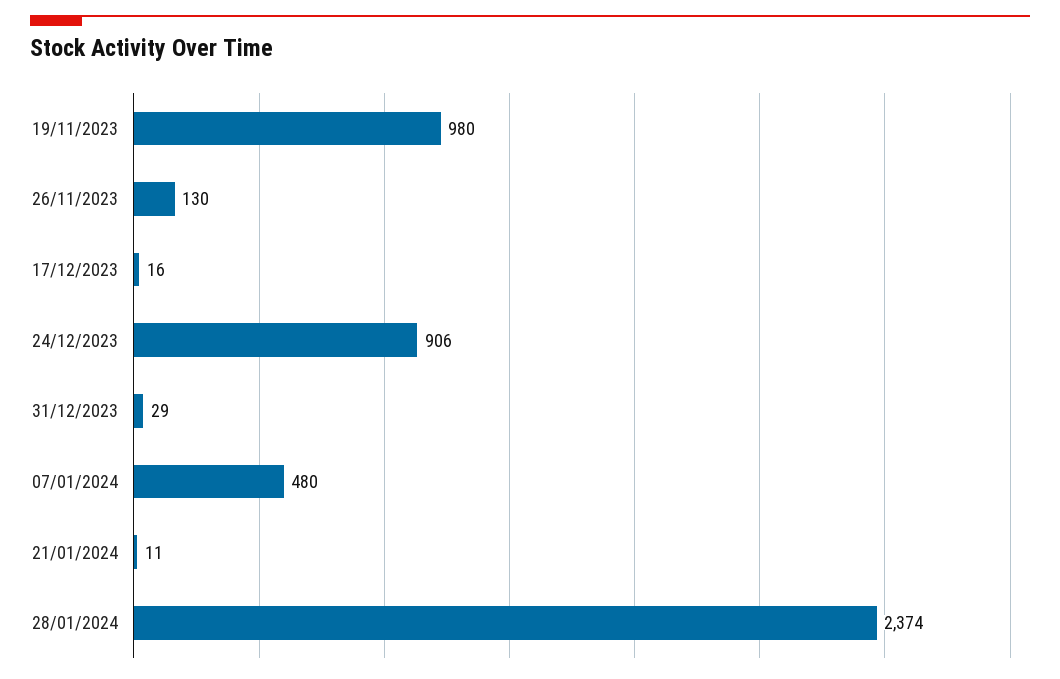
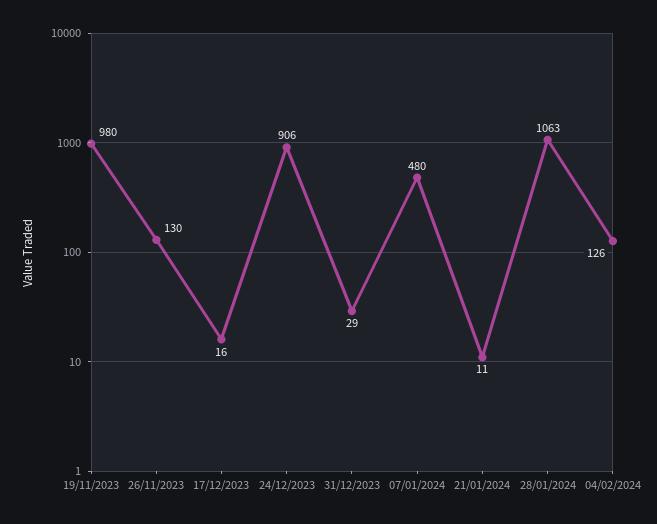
28/01/2024: 2374 -> 1063
04/02/2024: none -> 126

